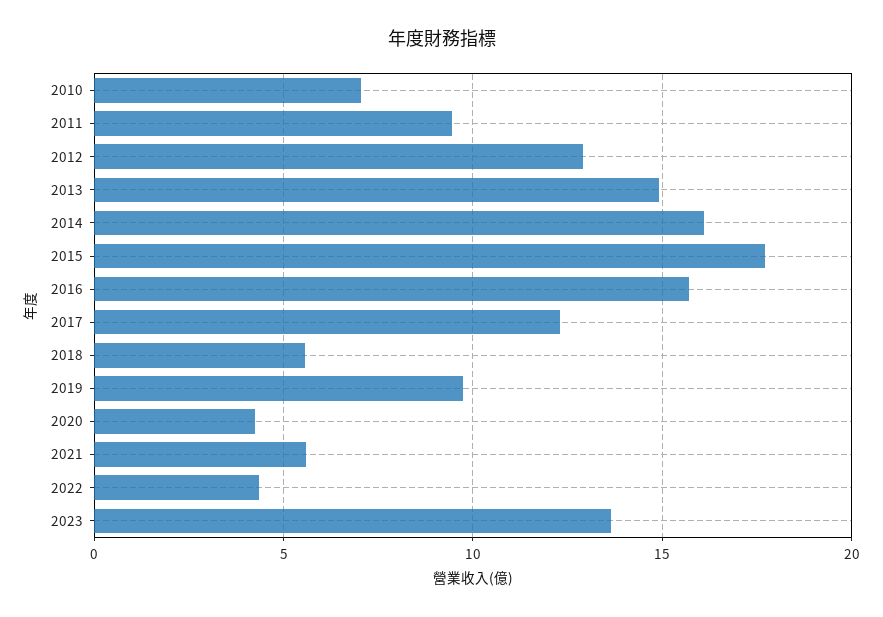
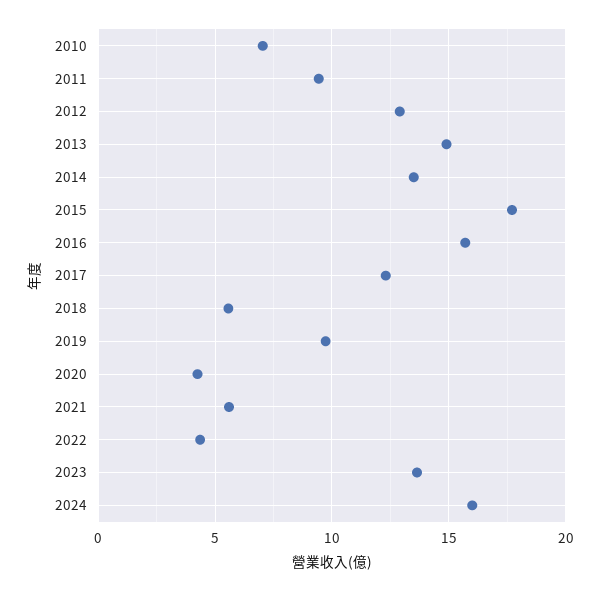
2014: 16 -> 13.5
2024: none -> 16

